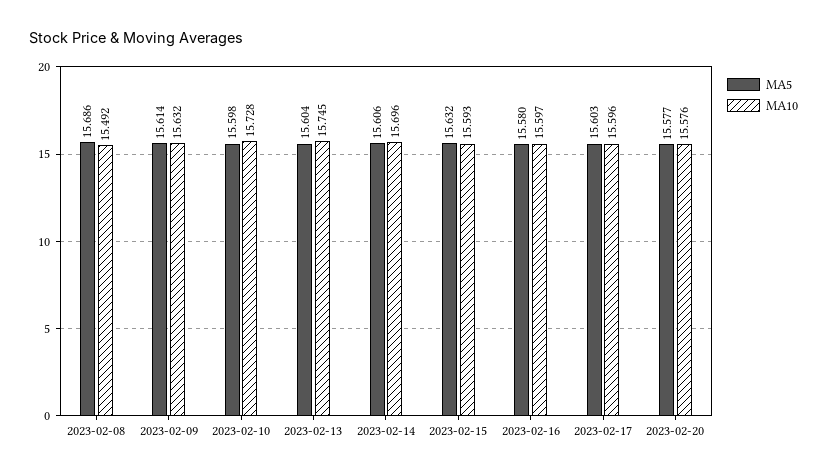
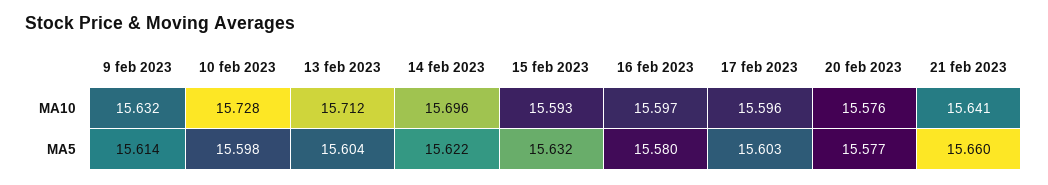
MA5, 2023-02-08: 15.686 -> none
MA10, 2023-02-08: 15.492 -> none
MA10, 2023-02-13: 15.745 -> 15.712
MA5, 2023-02-14: 15.606 -> 15.622
MA10, 21 feb 2023: none -> 15.641
MA5, 21 feb 2023: none -> 15.66

